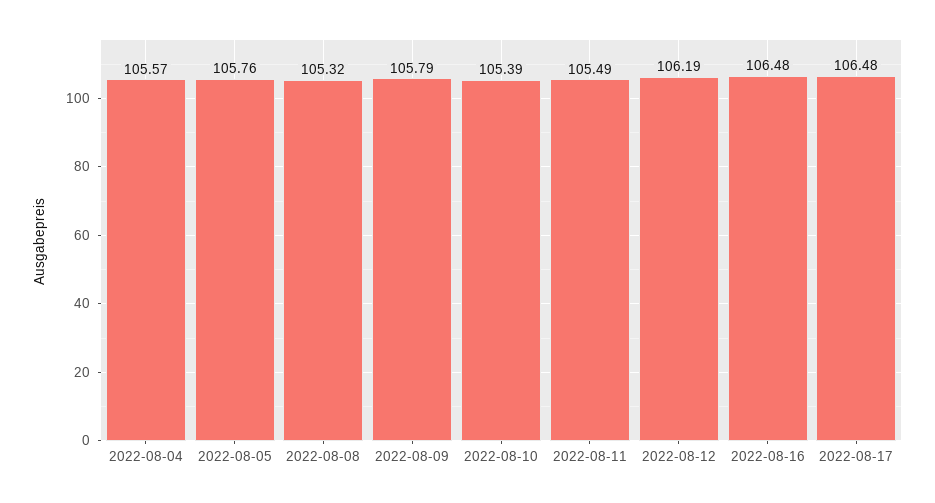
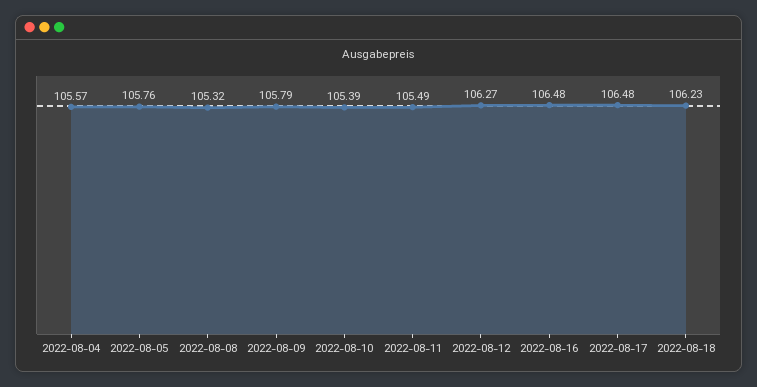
2022-08-12: 106.19 -> 106.27
2022-08-18: none -> 106.23

